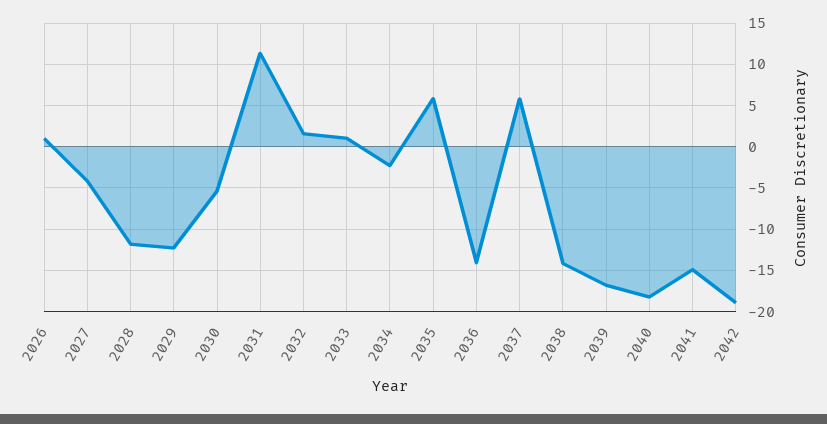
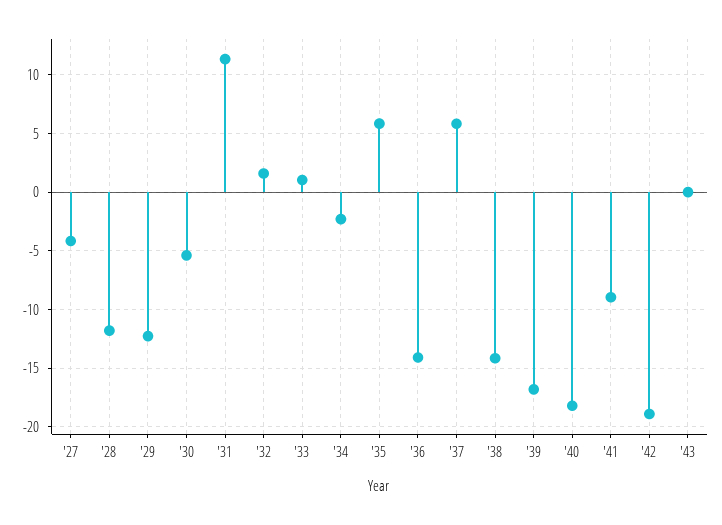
2026: 1 -> none
2041: -15 -> -9
'43: none -> 0

